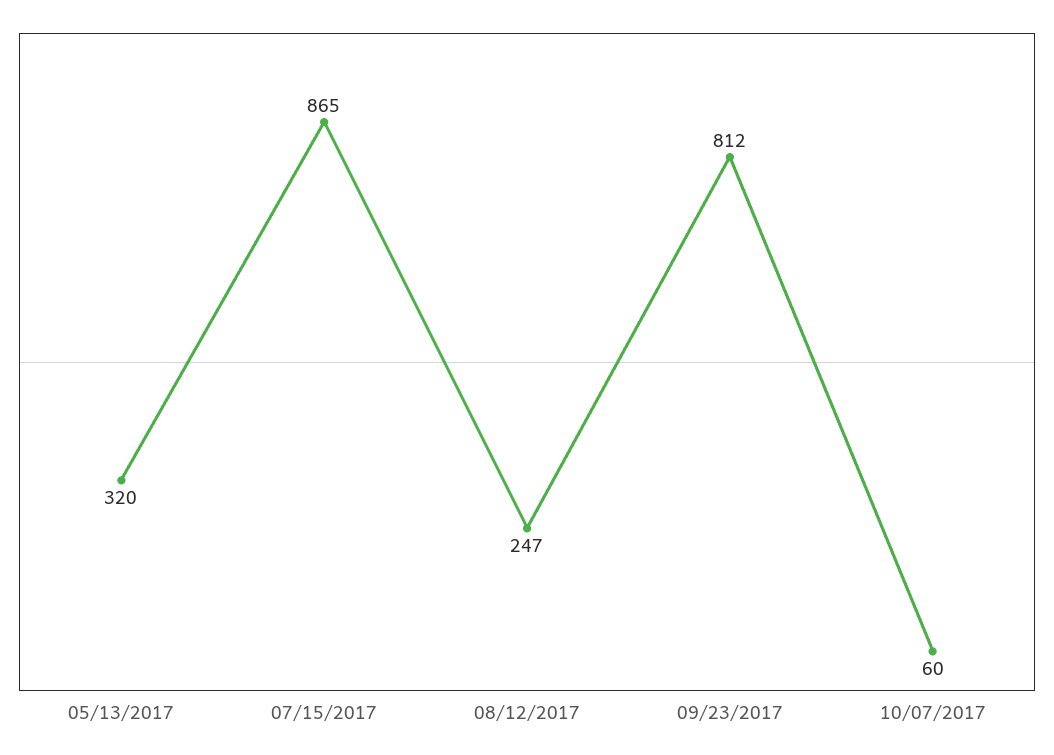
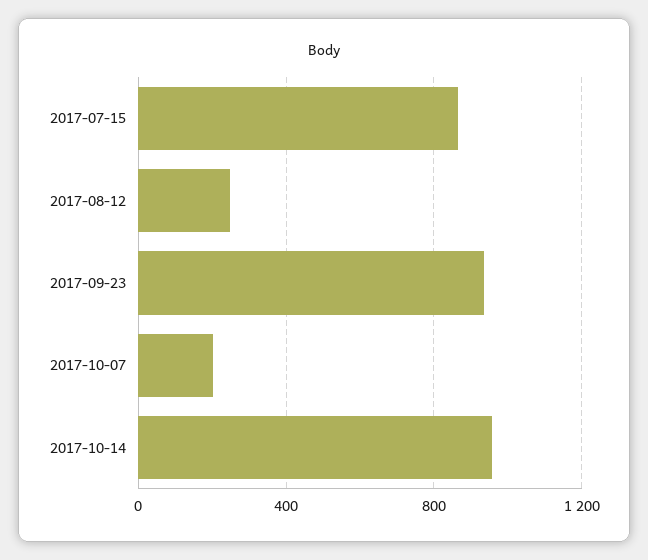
05/13/2017: 320 -> none
09/23/2017: 812 -> 950
10/07/2017: 60 -> 200
2017-10-14: none -> 950

